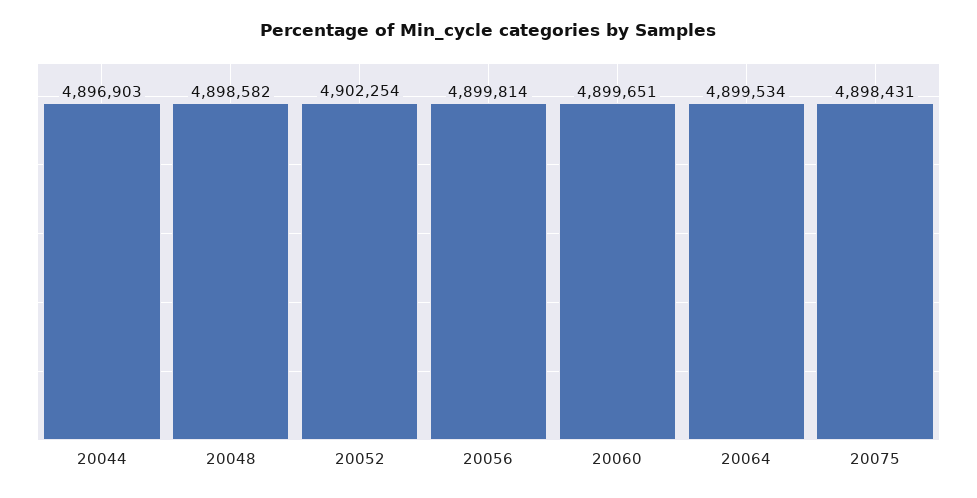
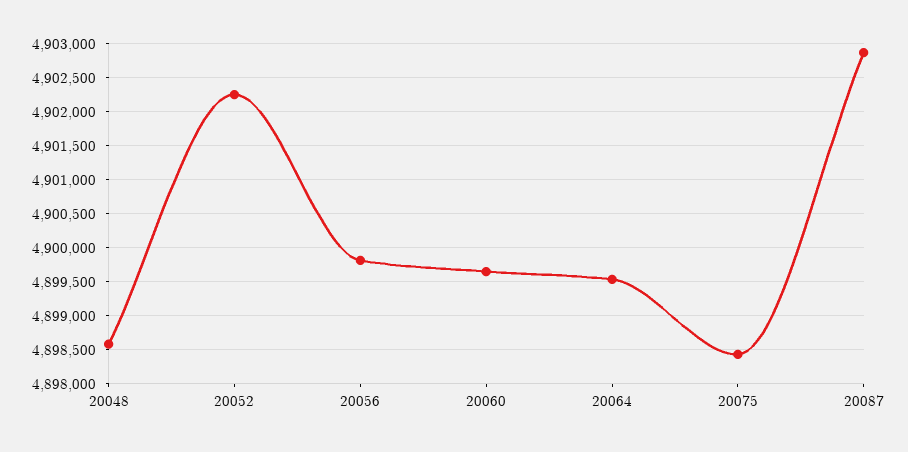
20044: 4896903 -> none
20087: none -> 4902900

